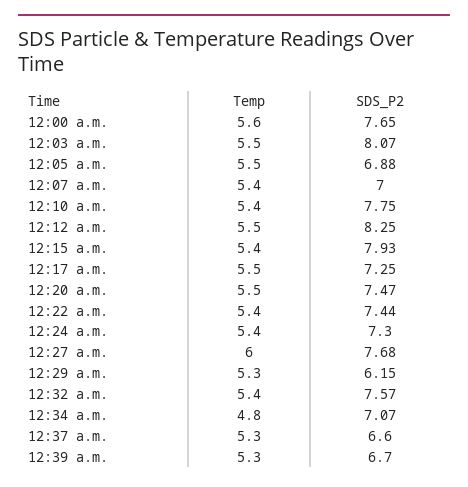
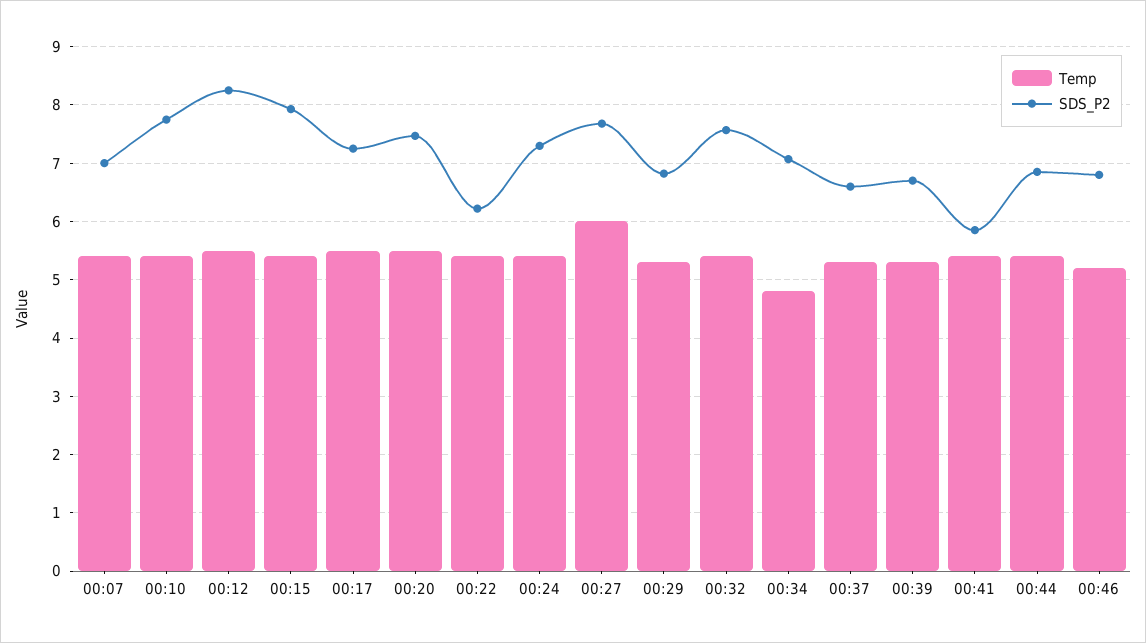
Temp, 12:00 a.m.: 5.6 -> none
SDS_P2, 12:00 a.m.: 7.65 -> none
Temp, 12:03 a.m.: 5.5 -> none
SDS_P2, 12:03 a.m.: 8.07 -> none
Temp, 12:05 a.m.: 5.5 -> none
SDS_P2, 12:05 a.m.: 6.88 -> none
SDS_P2, 12:22 a.m.: 7.44 -> 6.2
SDS_P2, 12:29 a.m.: 6.15 -> 6.8
Temp, 00:41: none -> 5.4
SDS_P2, 00:41: none -> 5.8
Temp, 00:44: none -> 5.4
SDS_P2, 00:44: none -> 6.8
Temp, 00:46: none -> 5.2
SDS_P2, 00:46: none -> 6.8

